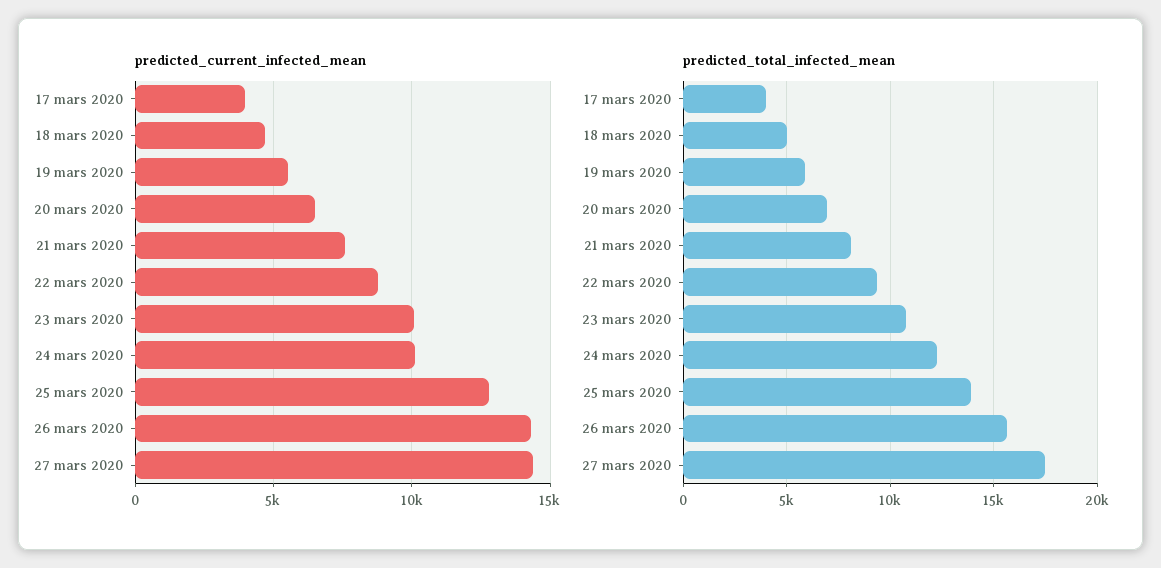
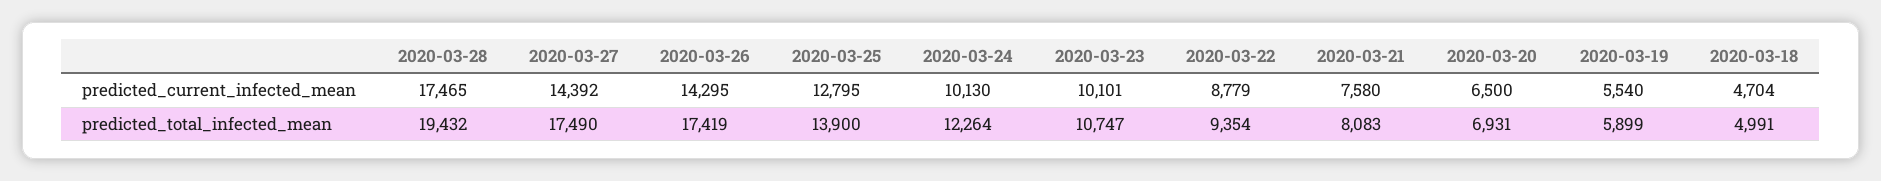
predicted_current_infected_mean, 17 mars 2020: 4000 -> none
predicted_total_infected_mean, 17 mars 2020: 4000 -> none
predicted_total_infected_mean, 26 mars 2020: 15500 -> 17419
predicted_current_infected_mean, 2020-03-28: none -> 17465
predicted_total_infected_mean, 2020-03-28: none -> 19432

